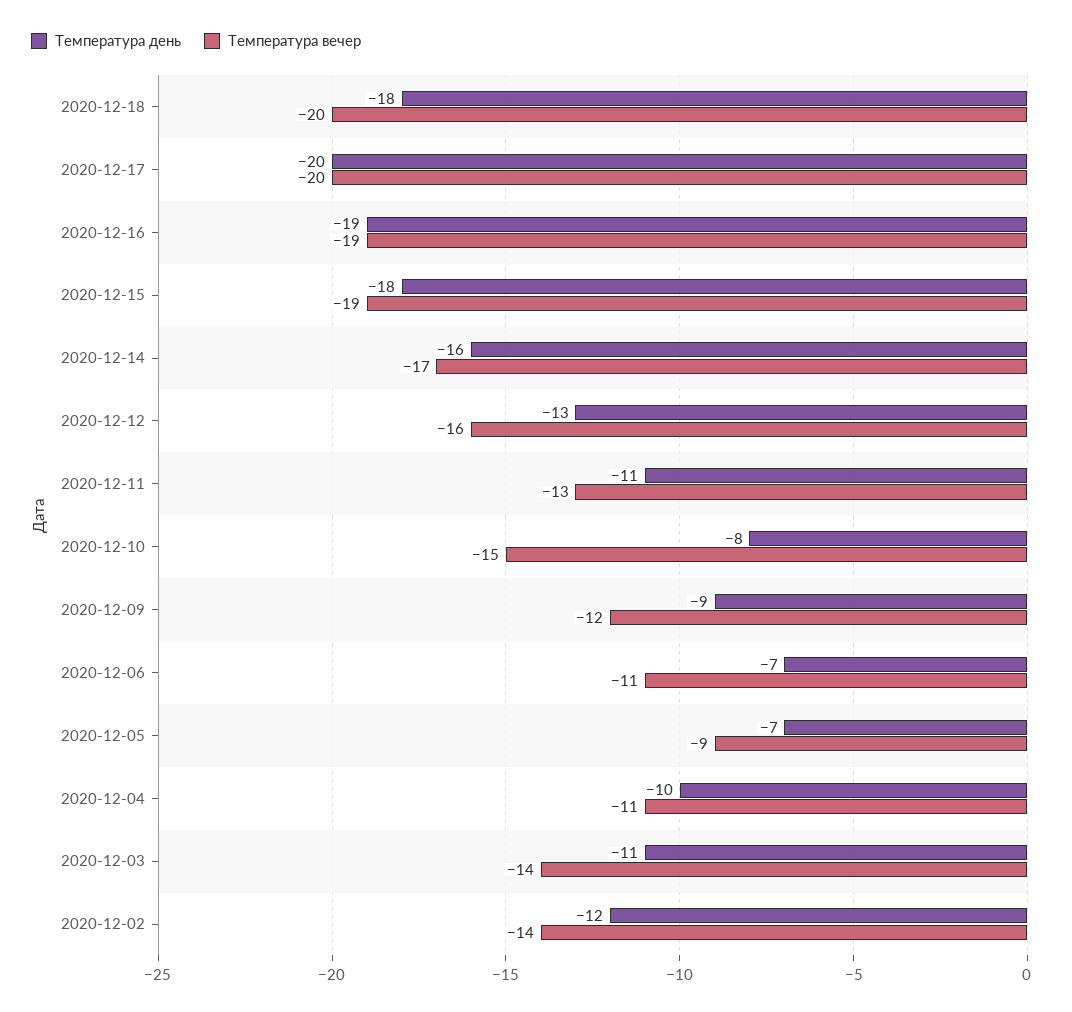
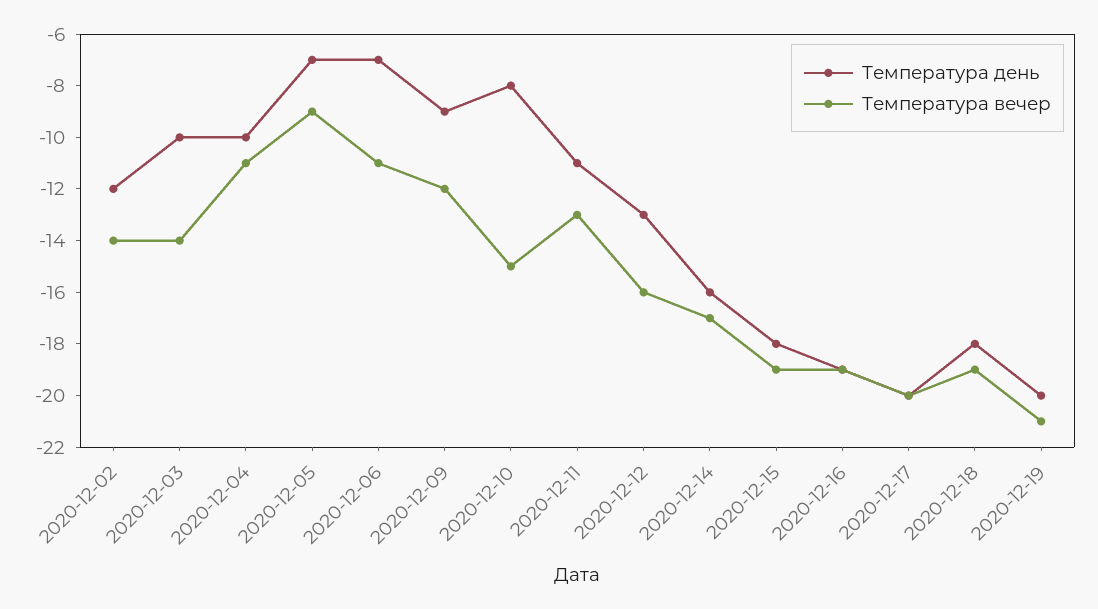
Температура вечер, 2020-12-18: -20 -> -19
Температура день, 2020-12-03: -11 -> -10
Температура день, 2020-12-19: none -> -20
Температура вечер, 2020-12-19: none -> -21

